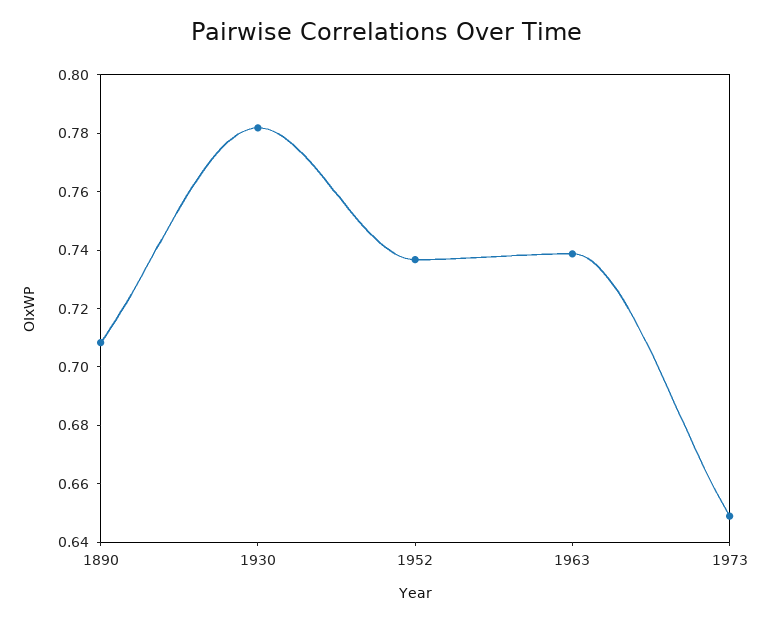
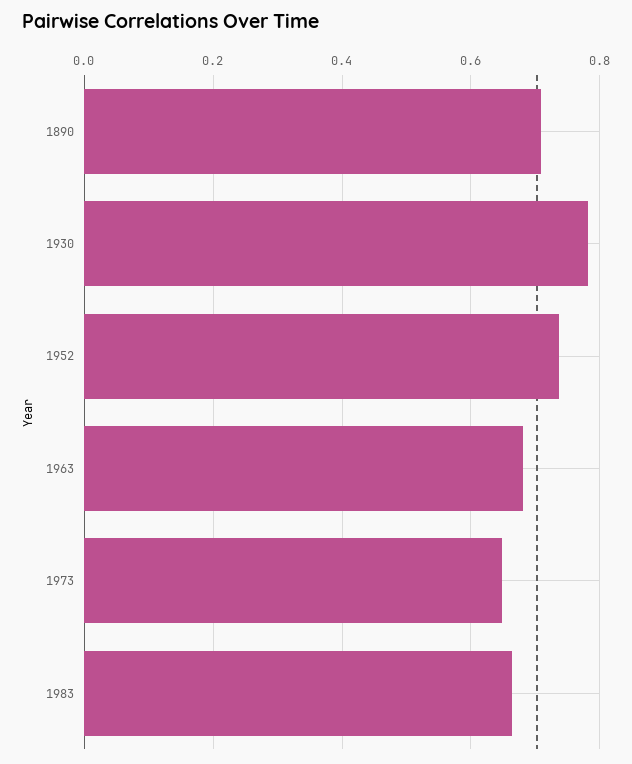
1963: 0.74 -> 0.68
1983: none -> 0.66

